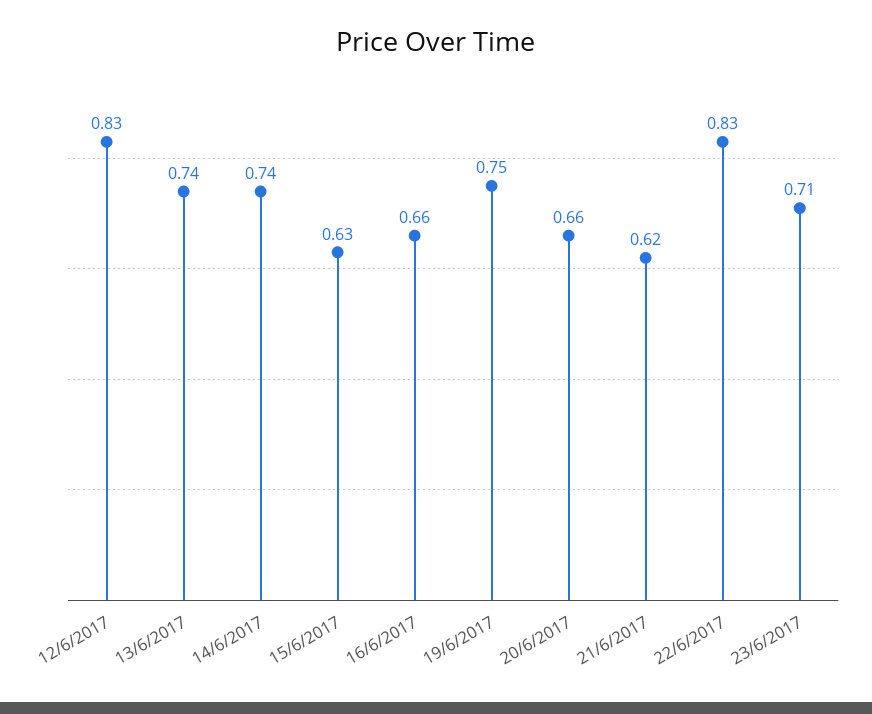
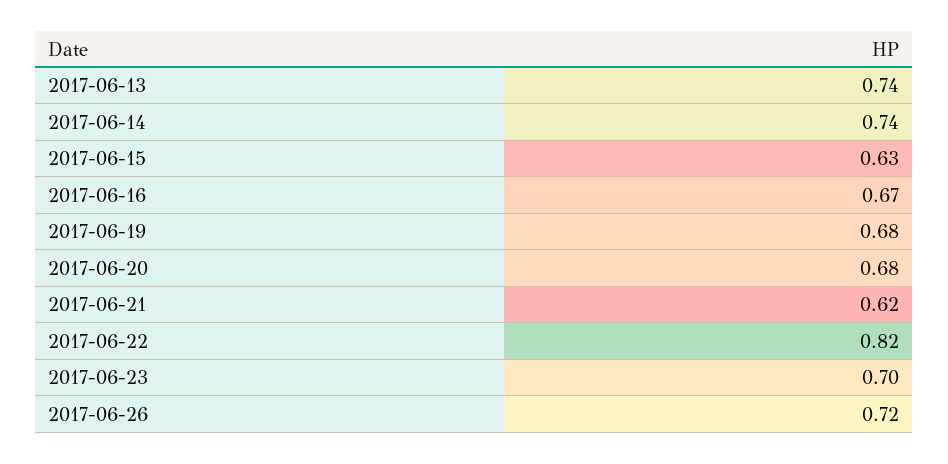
12/6/2017: 0.83 -> none
16/6/2017: 0.66 -> 0.67
19/6/2017: 0.75 -> 0.68
20/6/2017: 0.66 -> 0.68
22/6/2017: 0.83 -> 0.82
23/6/2017: 0.71 -> 0.7
2017-06-26: none -> 0.72

